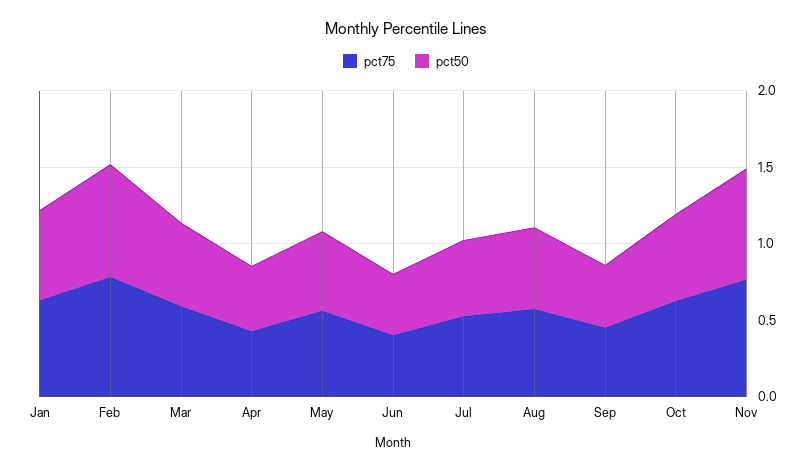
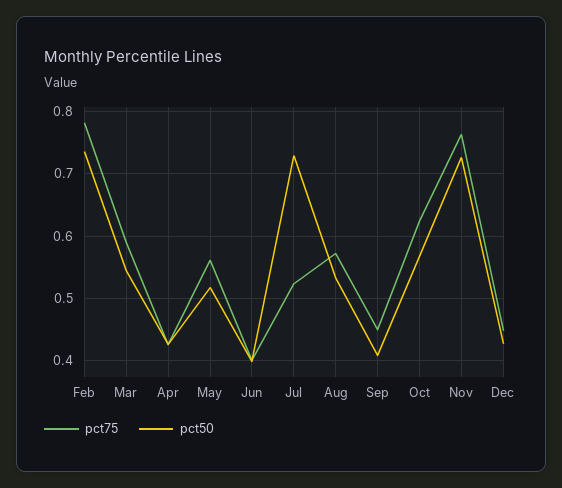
pct75, Jan: 0.6 -> none
pct50, Jan: 0.6 -> none
pct50, Jul: 0.5 -> 0.73
pct75, Dec: none -> 0.45
pct50, Dec: none -> 0.43

